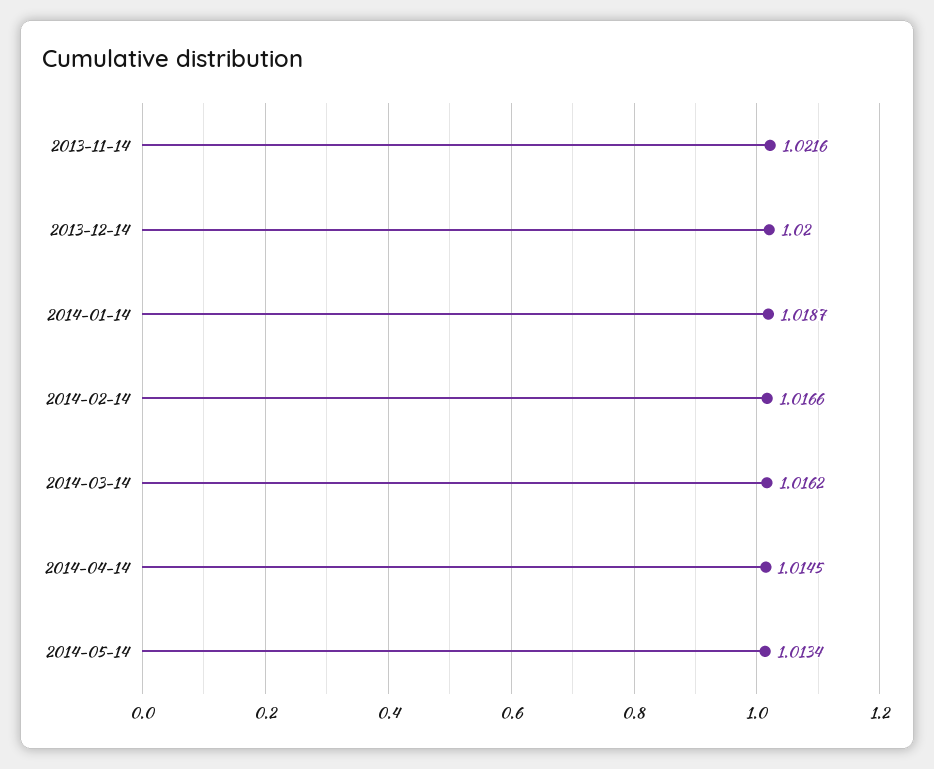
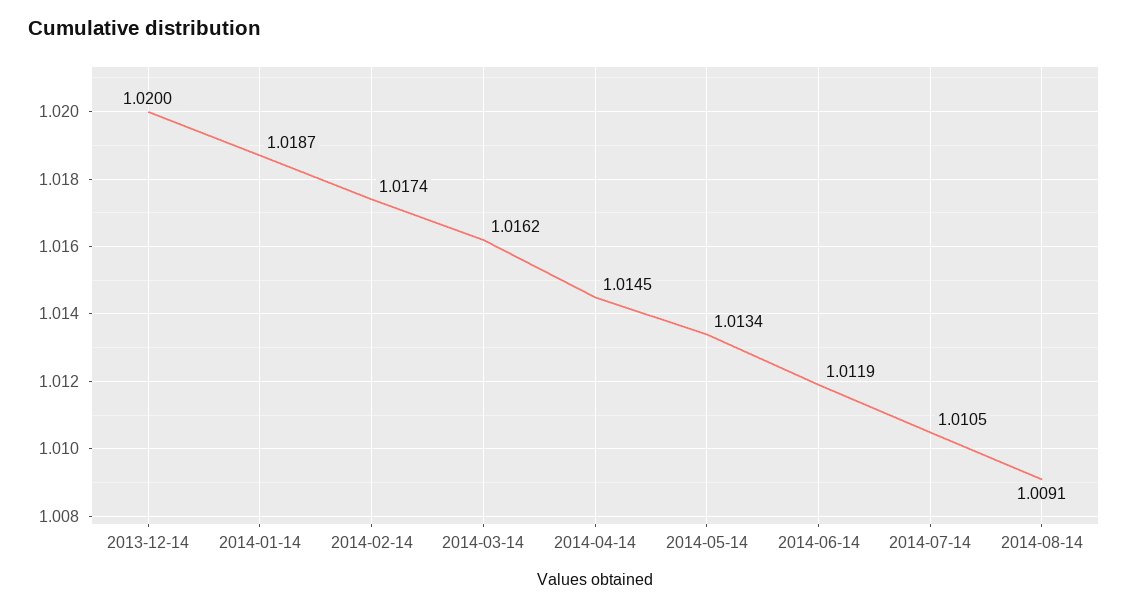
2013-11-14: 1.0216 -> none
2014-02-14: 1.0166 -> 1.0174
2014-06-14: none -> 1.0119
2014-07-14: none -> 1.0105
2014-08-14: none -> 1.0091

